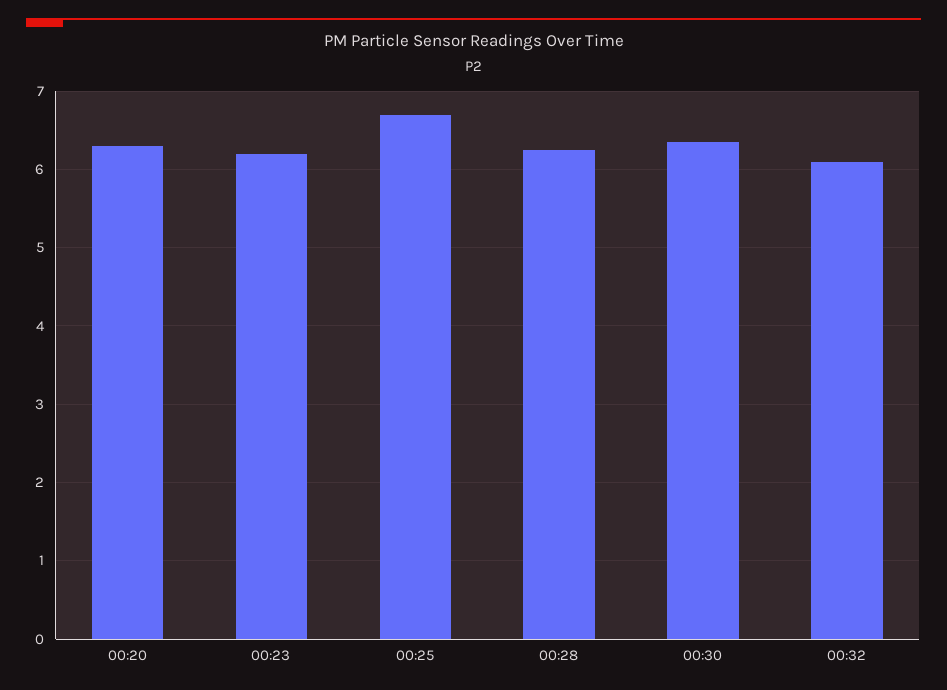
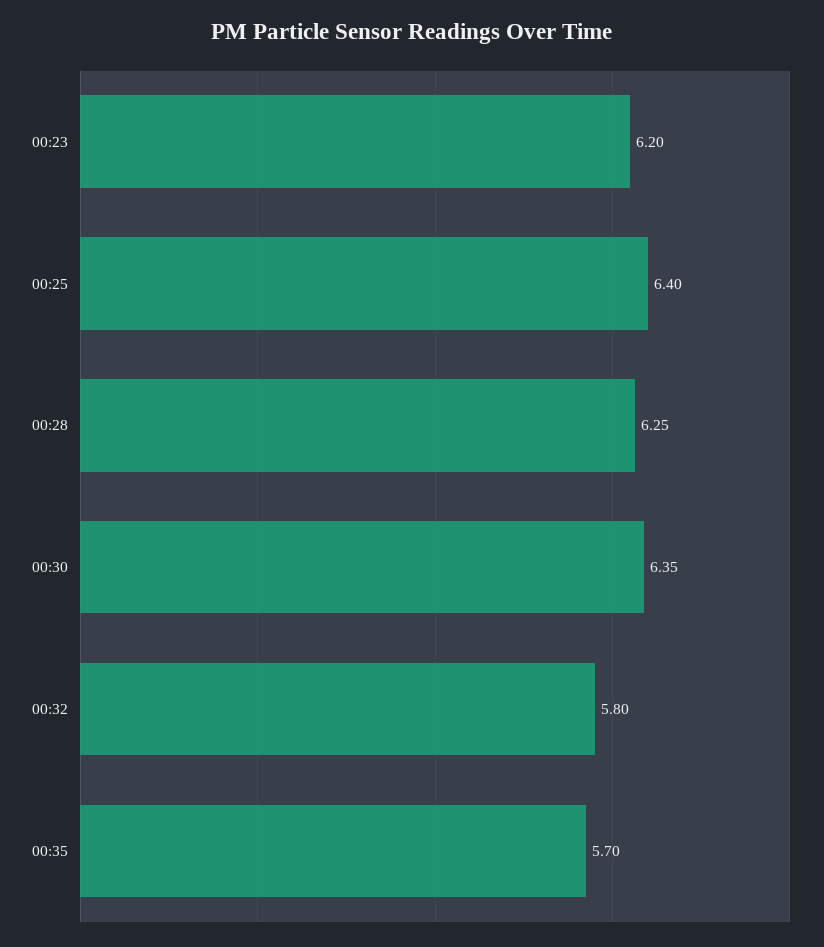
00:20: 6.3 -> none
00:25: 6.7 -> 6.4
00:32: 6.1 -> 5.8
00:35: none -> 5.7

